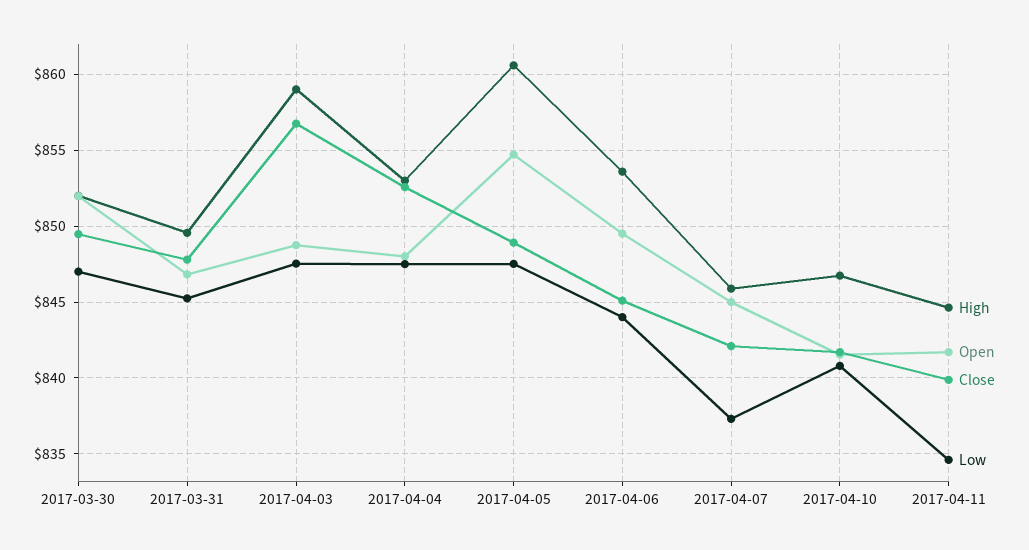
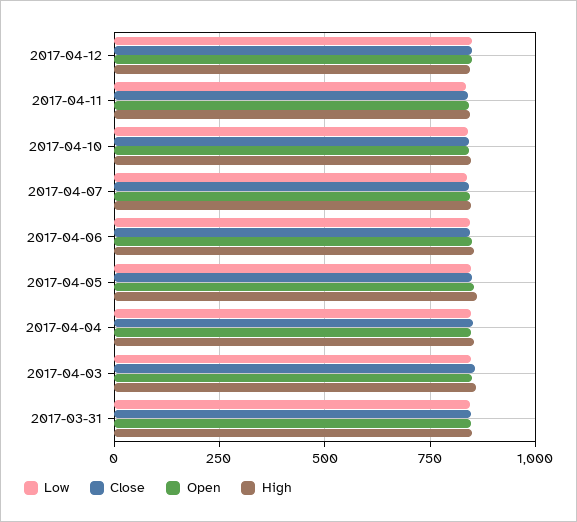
High, 2017-03-30: 852 -> none
Open, 2017-03-30: 852 -> none
Close, 2017-03-30: 849.5 -> none
Low, 2017-03-30: 847 -> none
Low, 2017-04-12: none -> 850
Close, 2017-04-12: none -> 850
Open, 2017-04-12: none -> 850
High, 2017-04-12: none -> 850

